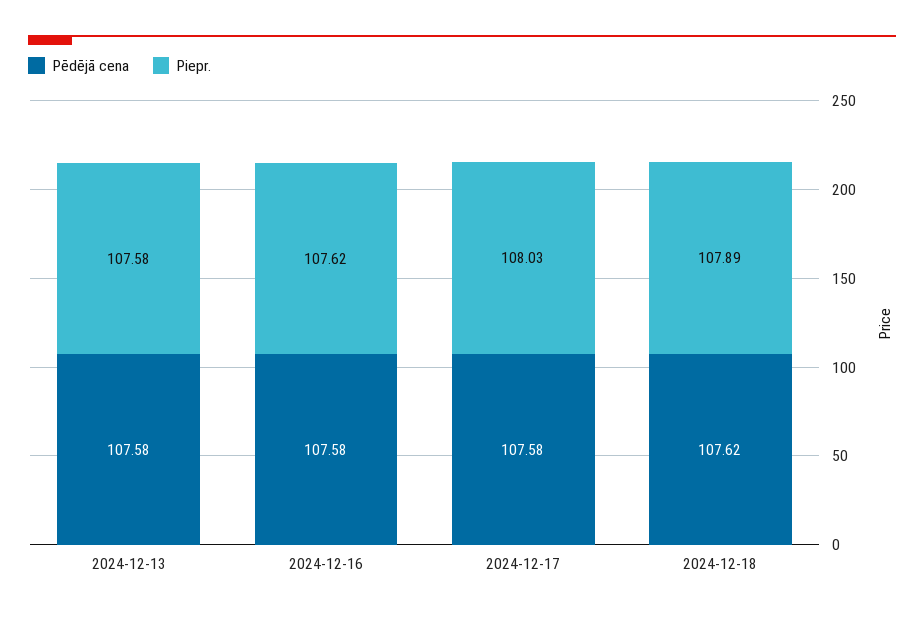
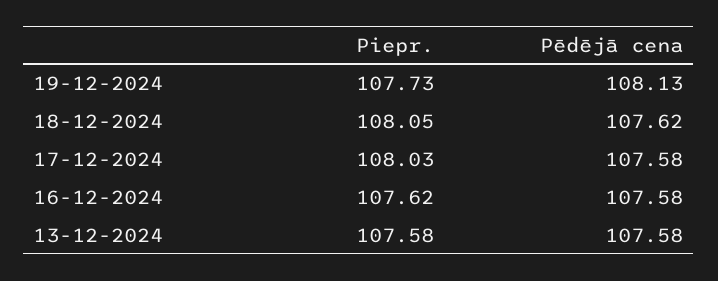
Piepr., 2024-12-18: 107.89 -> 108.05
Piepr., 19-12-2024: none -> 107.73
Pēdējā cena, 19-12-2024: none -> 108.13

